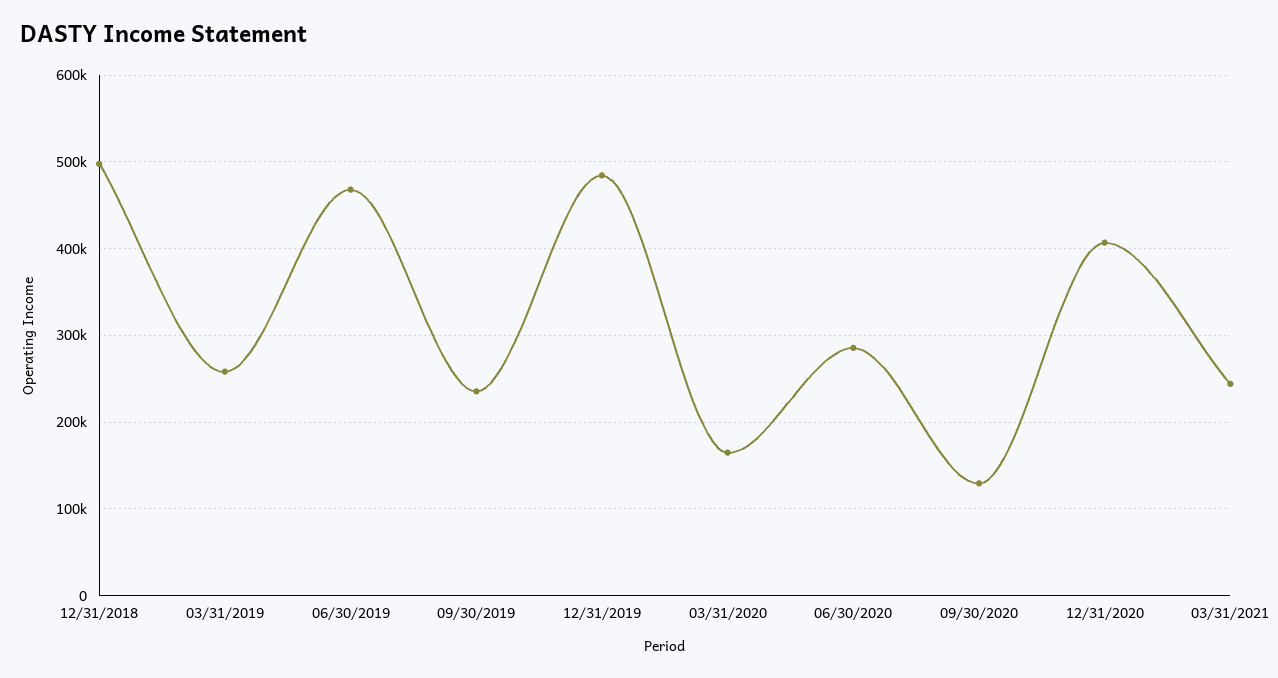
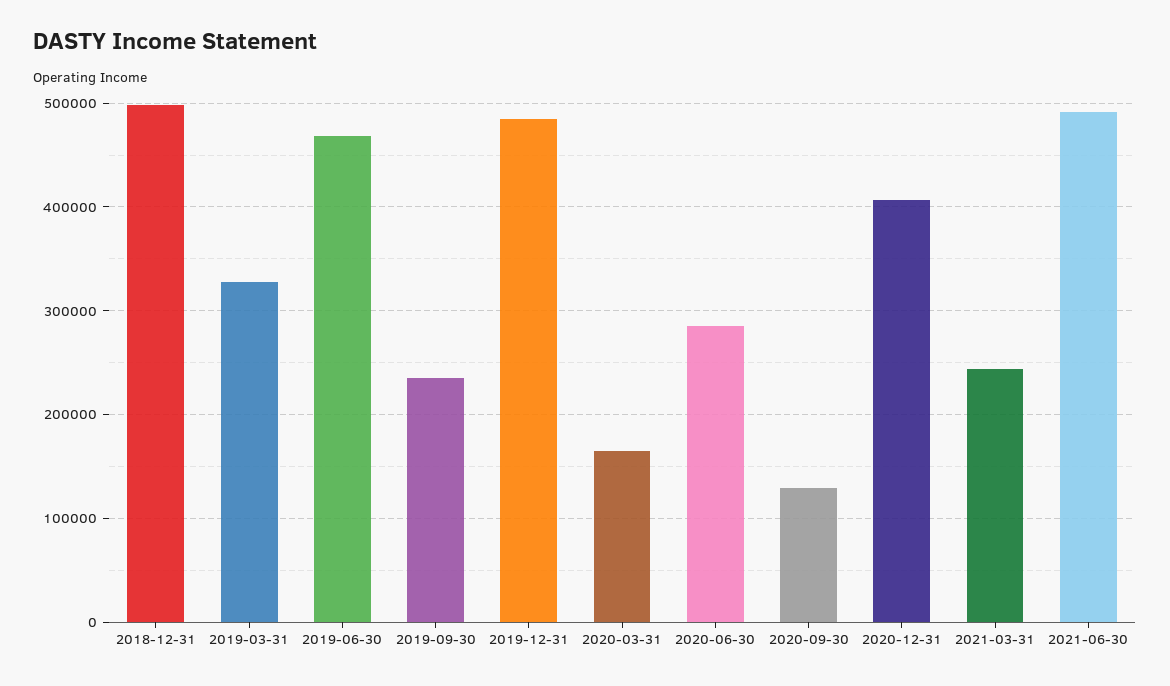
03/31/2019: 260000 -> 330000
2021-06-30: none -> 490000

